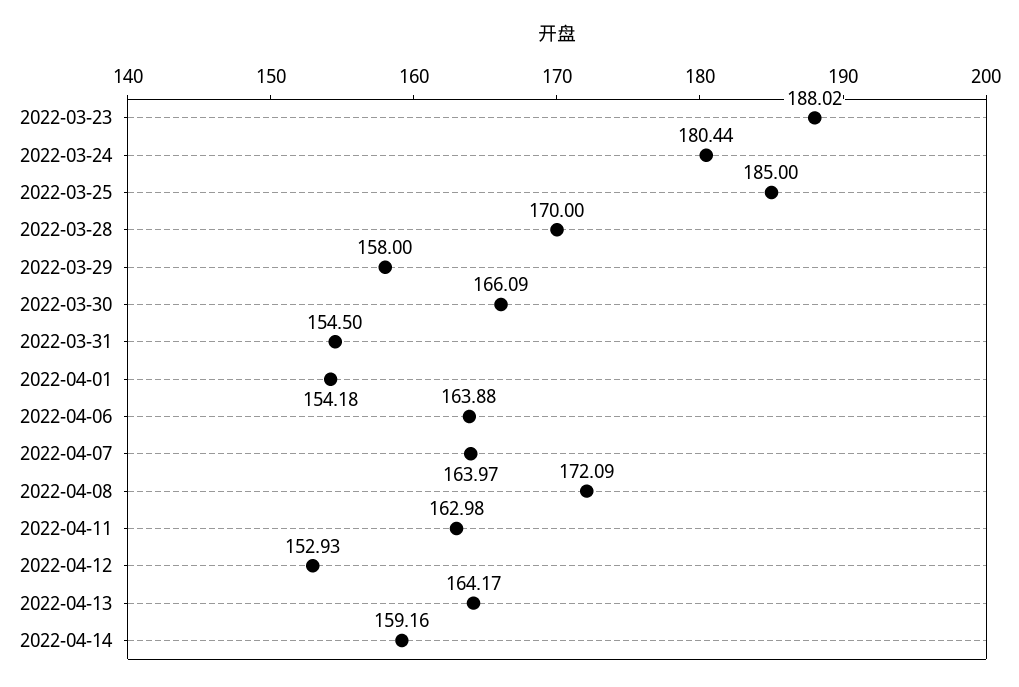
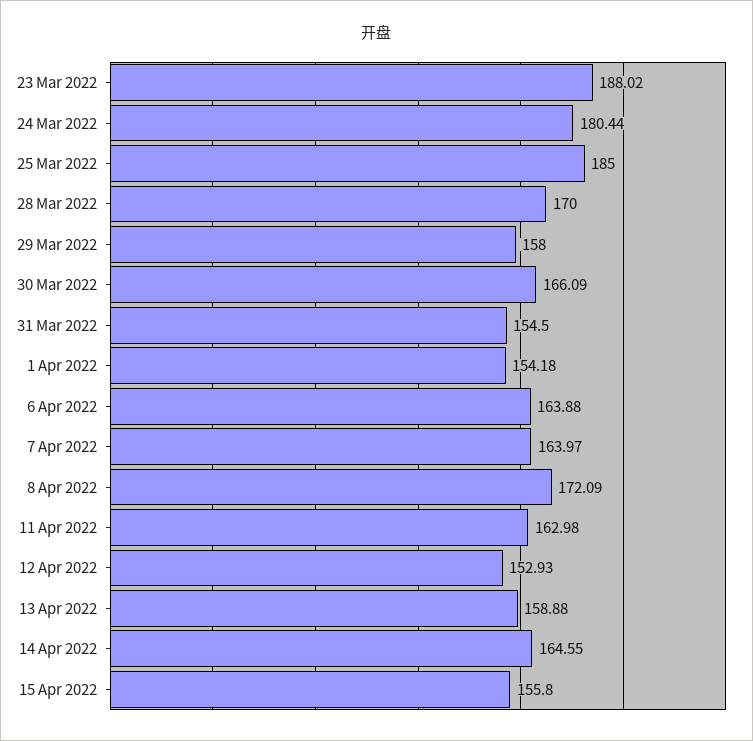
2022-04-13: 164.17 -> 158.88
2022-04-14: 159.16 -> 164.55
15 Apr 2022: none -> 155.8

